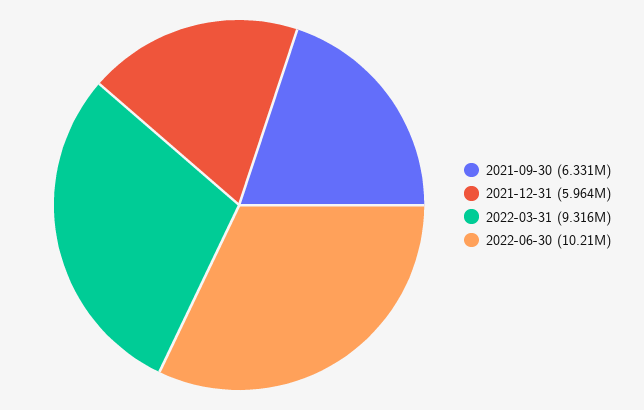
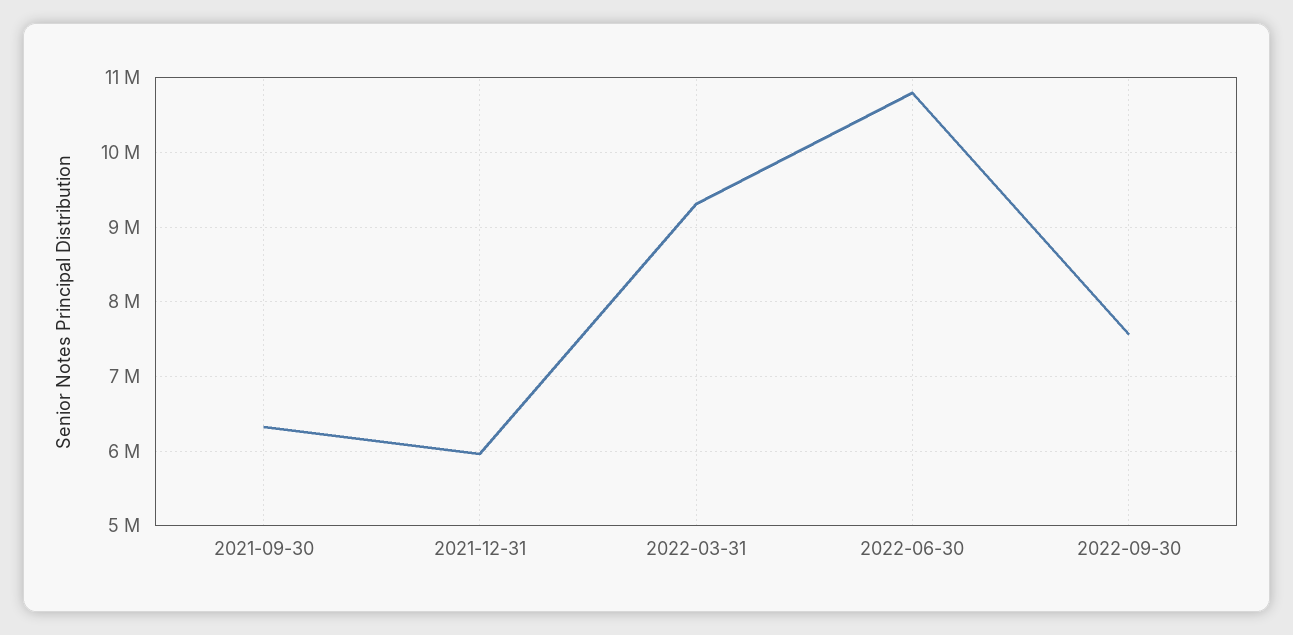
2022-06-30: 10210000 -> 10800000
2022-09-30: none -> 7600000

